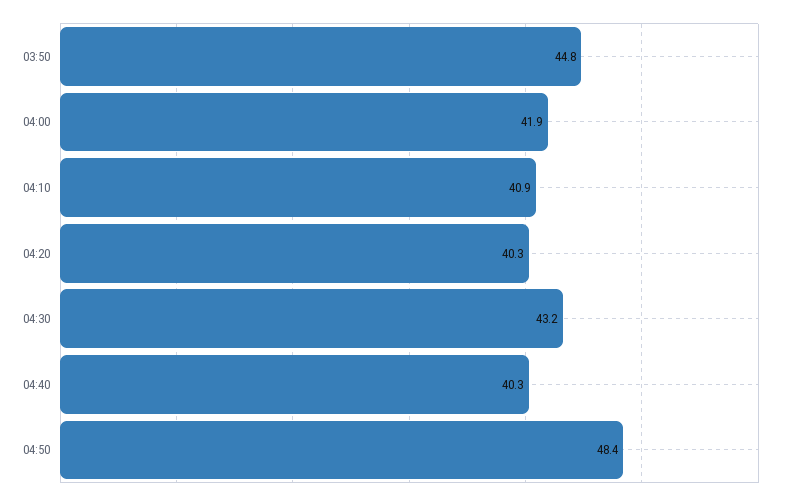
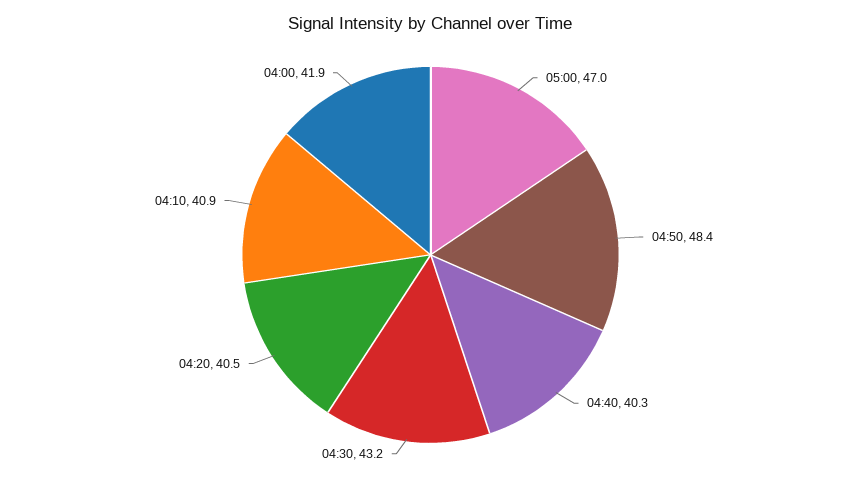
03:50: 44.8 -> none
04:20: 40.3 -> 40.5
05:00: none -> 47

